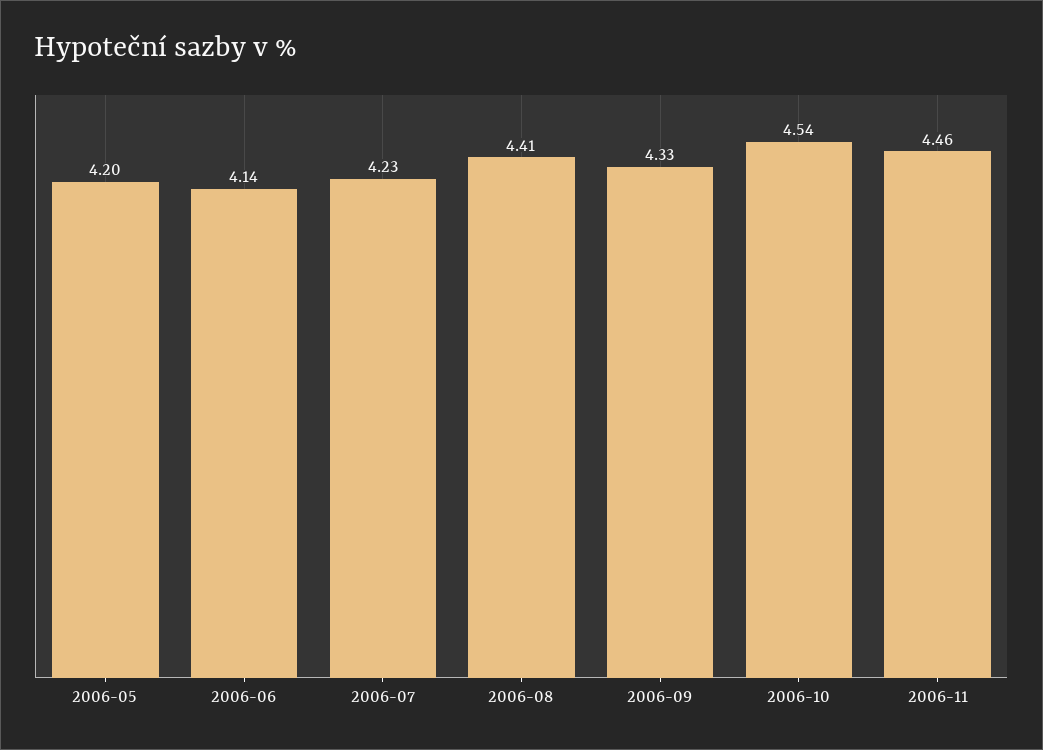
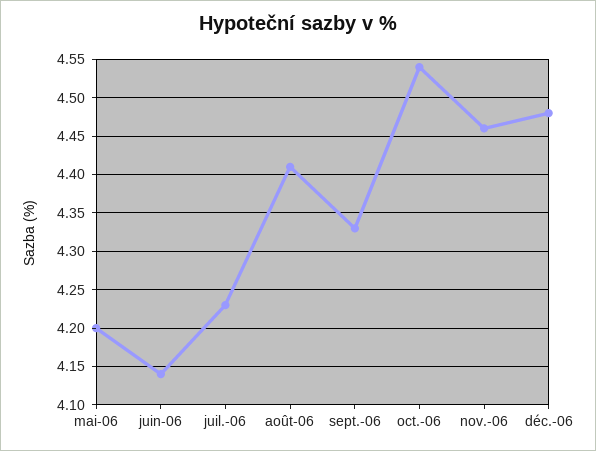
déc.-06: none -> 4.48

